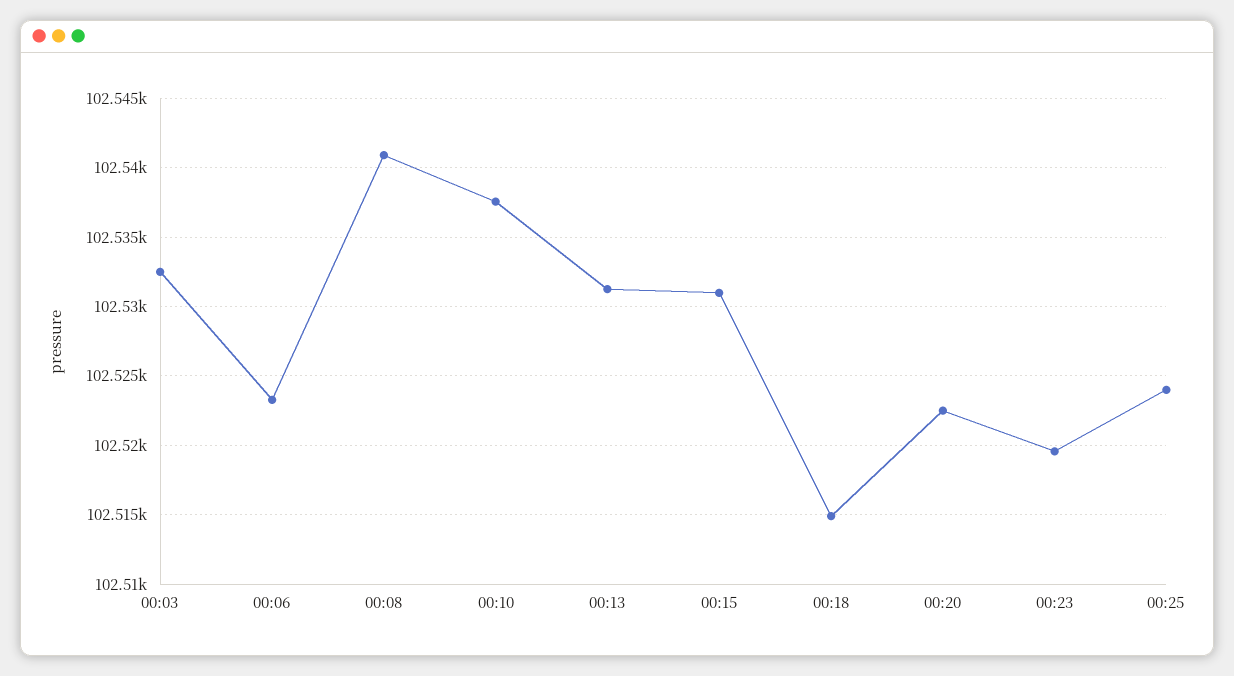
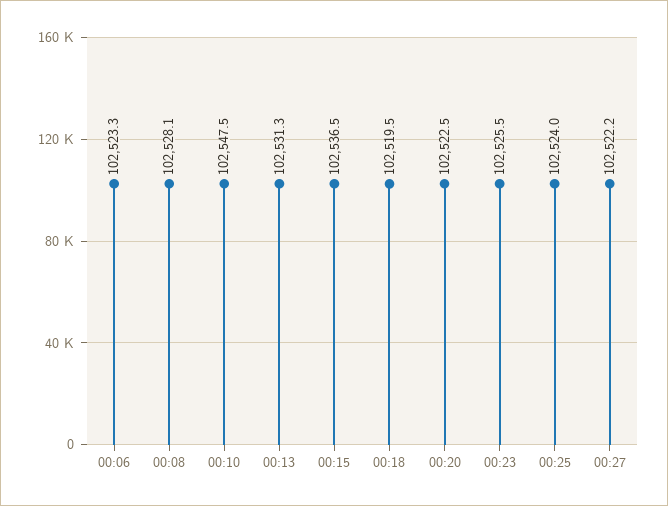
00:03: 102532.5 -> none
00:08: 102541 -> 102528.1
00:10: 102537.5 -> 102547.5
00:15: 102531 -> 102536.5
00:18: 102515 -> 102519.5
00:23: 102519.5 -> 102525.5
00:27: none -> 102522.2

